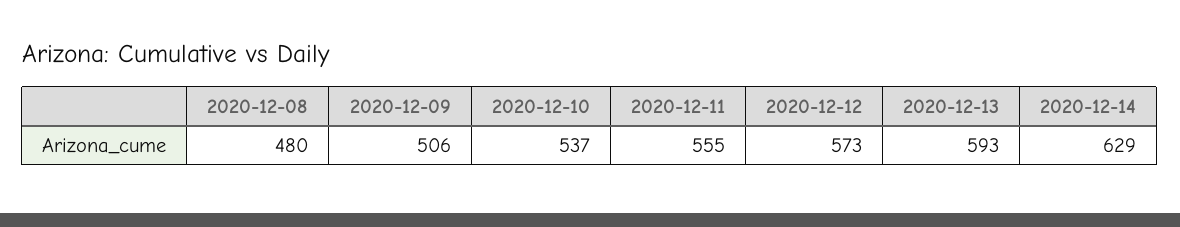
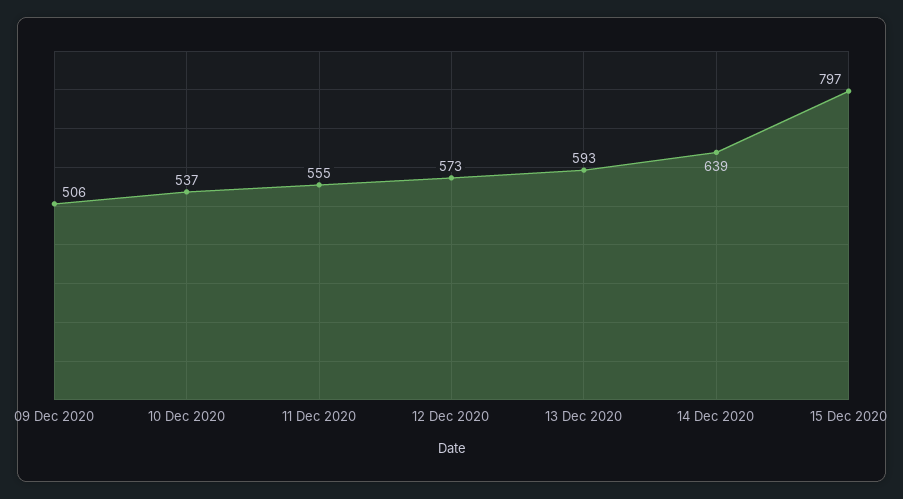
2020-12-08: 480 -> none
2020-12-14: 629 -> 639
15 Dec 2020: none -> 797

